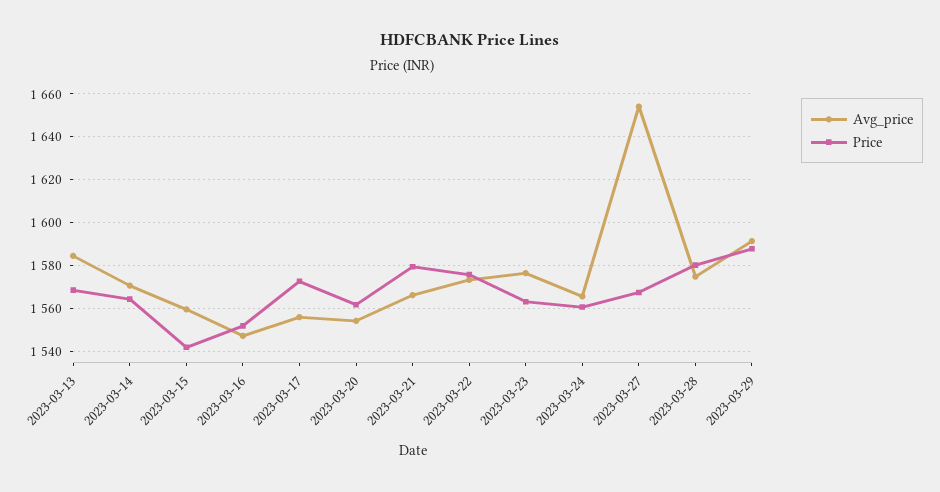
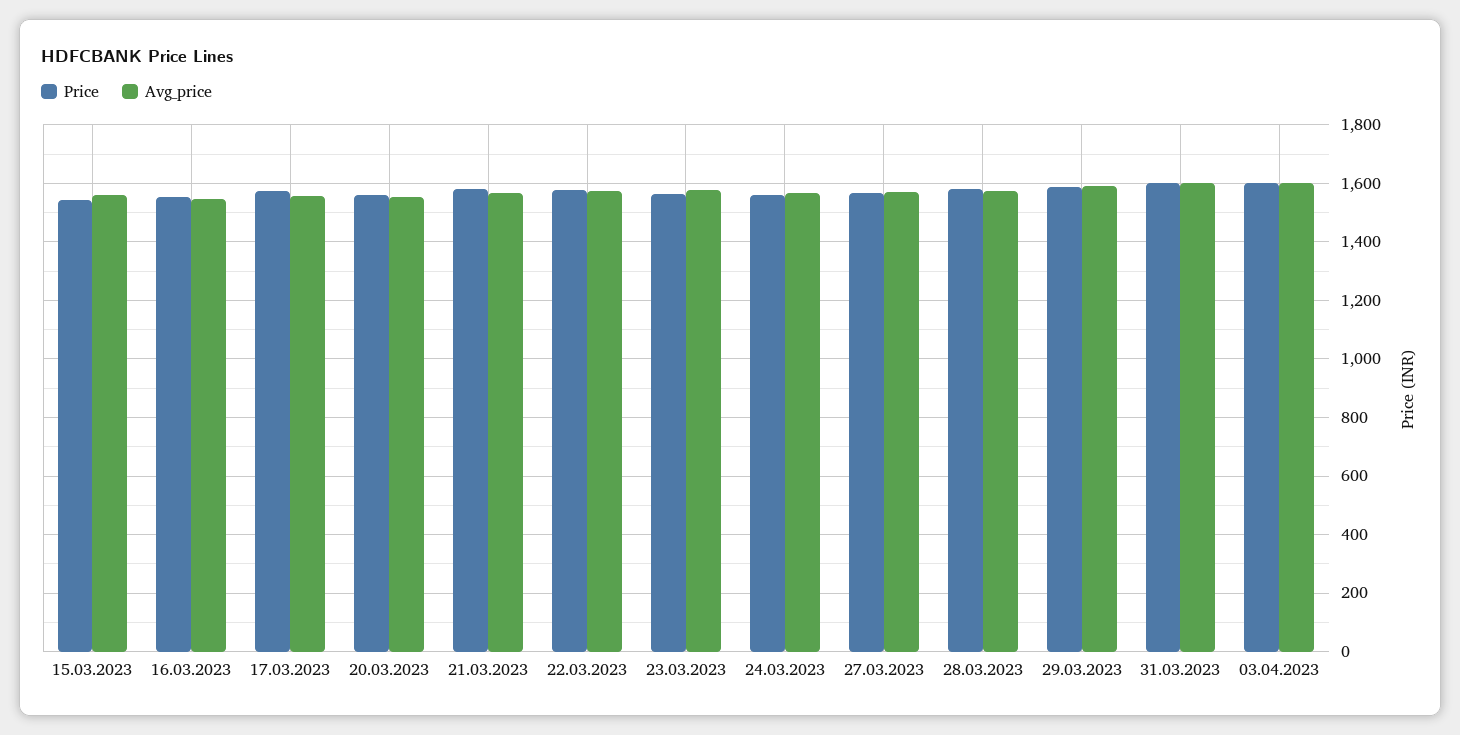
Avg_price, 2023-03-13: 1585 -> none
Price, 2023-03-13: 1570 -> none
Avg_price, 2023-03-14: 1570 -> none
Price, 2023-03-14: 1565 -> none
Avg_price, 2023-03-27: 1655 -> 1575
Price, 31.03.2023: none -> 1600
Avg_price, 31.03.2023: none -> 1600
Price, 03.04.2023: none -> 1600
Avg_price, 03.04.2023: none -> 1600

